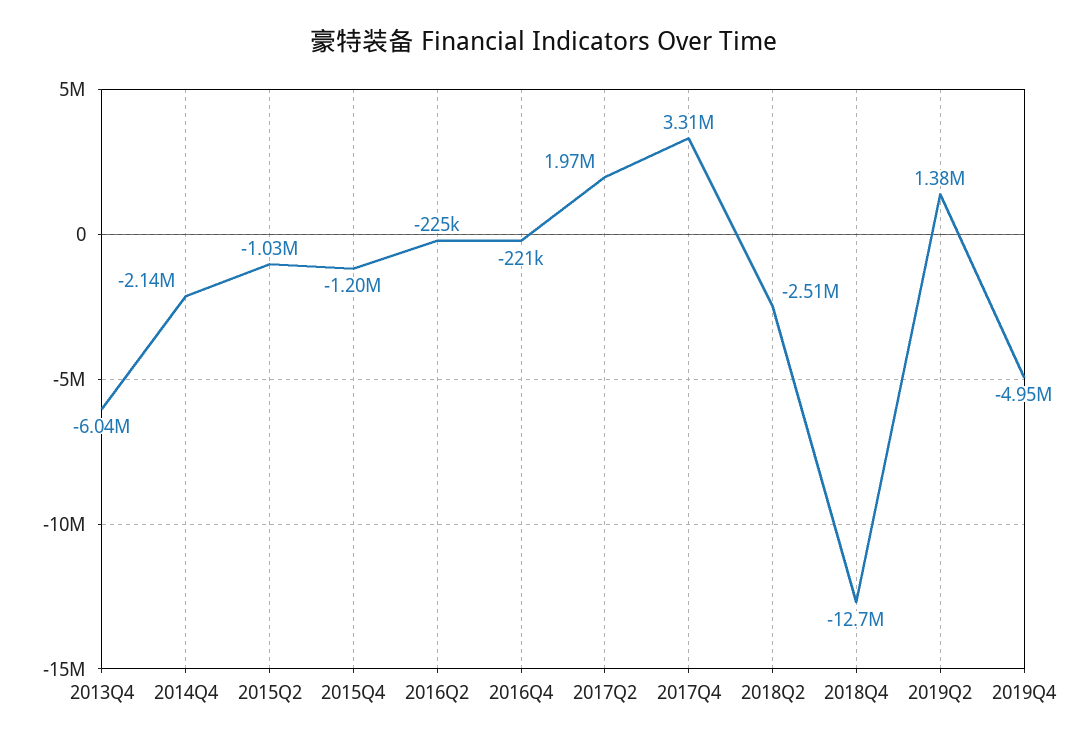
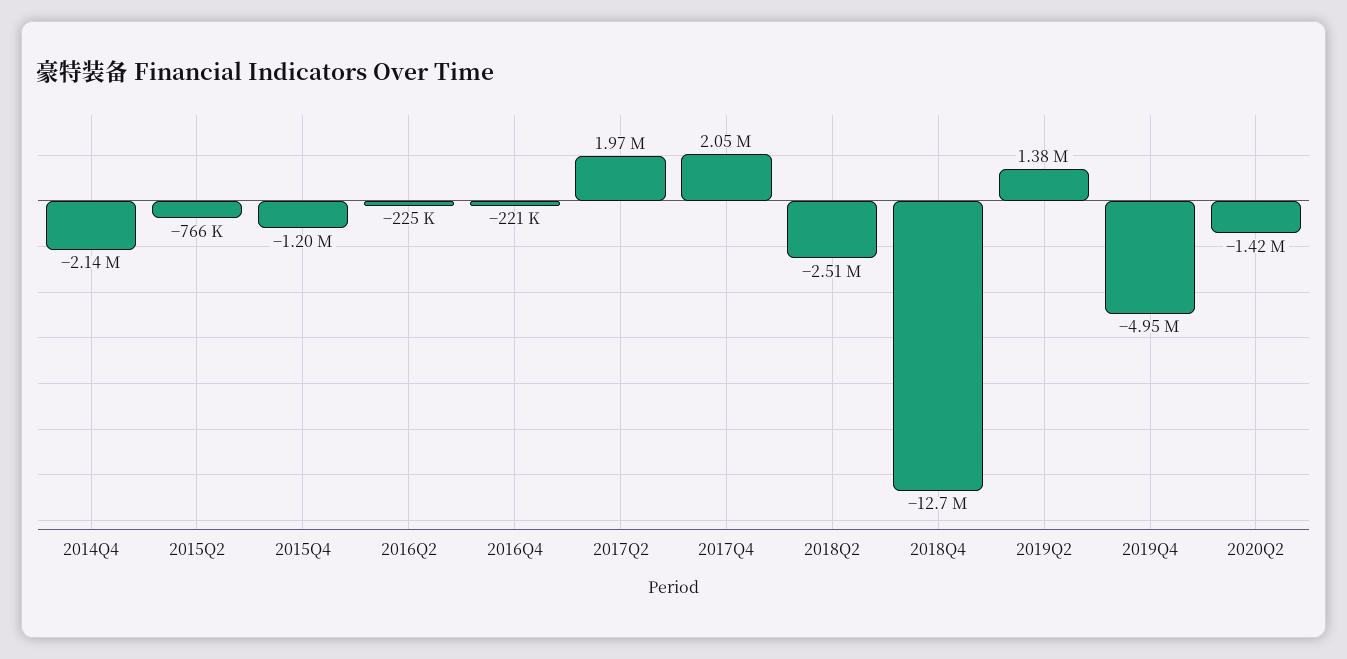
2013Q4: -6040000 -> none
2015Q2: -1030000 -> -766000
2017Q4: 3310000 -> 2050000
2020Q2: none -> -1420000

